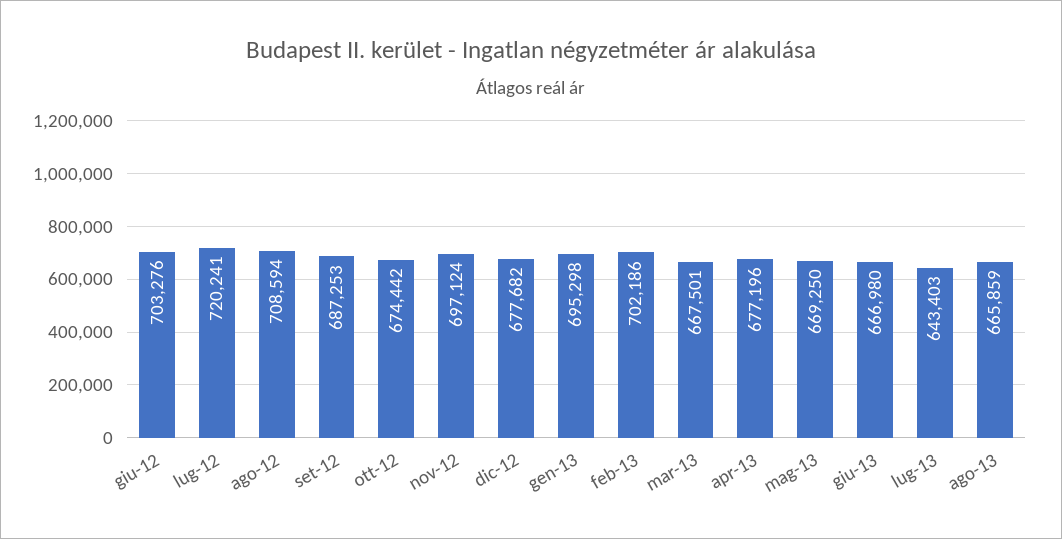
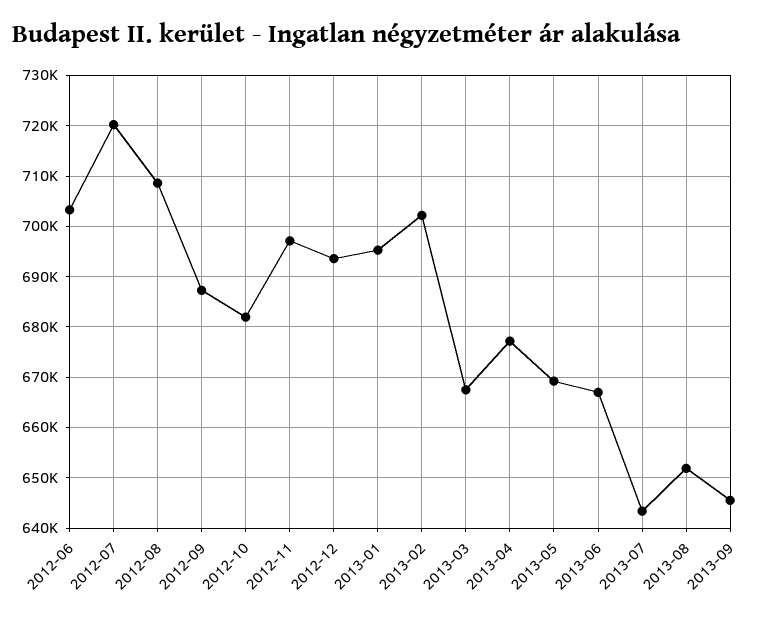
ott-12: 674442 -> 682000
dic-12: 677682 -> 694000
ago-13: 665859 -> 652000
2013-09: none -> 646000

